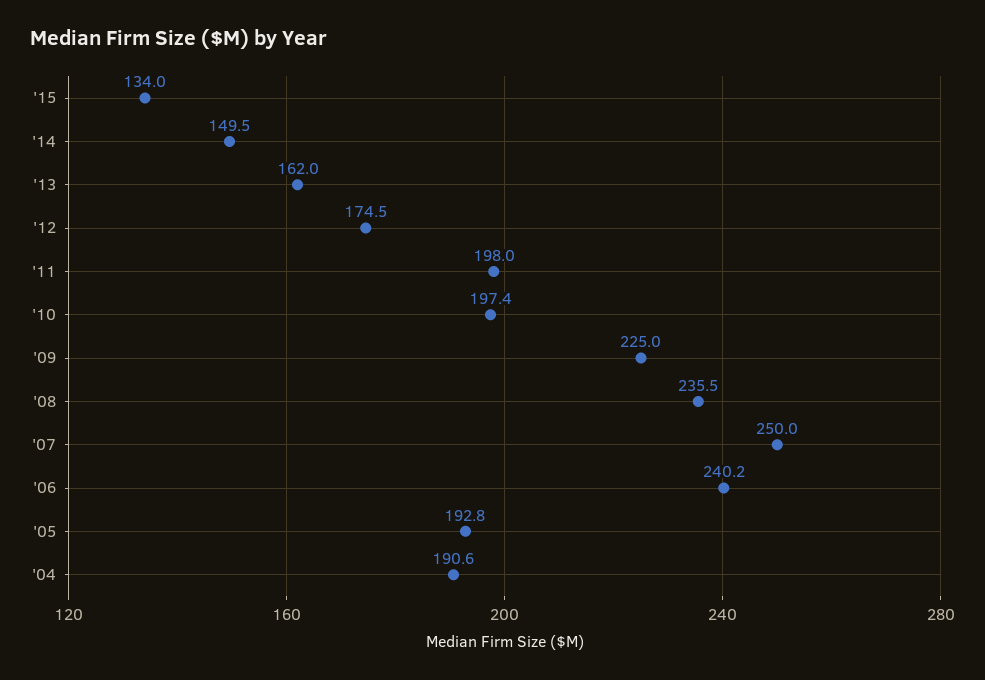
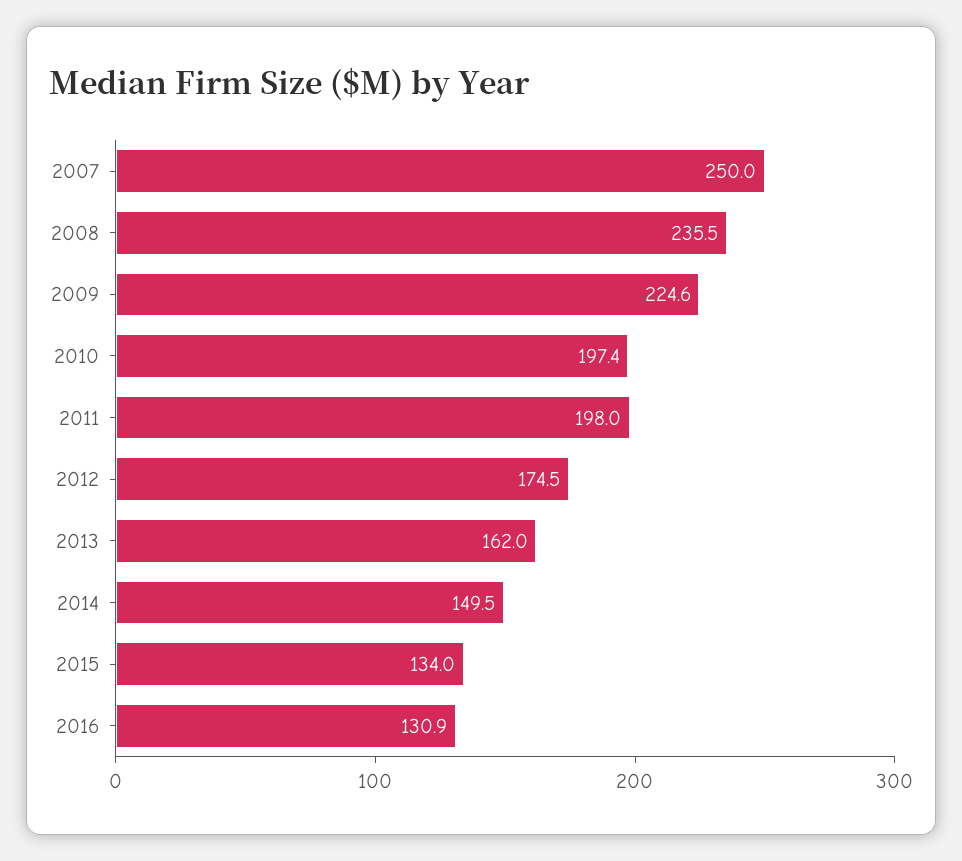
'09: 225 -> 224.6
'06: 240.2 -> none
'05: 192.8 -> none
'04: 190.6 -> none
2016: none -> 130.9

